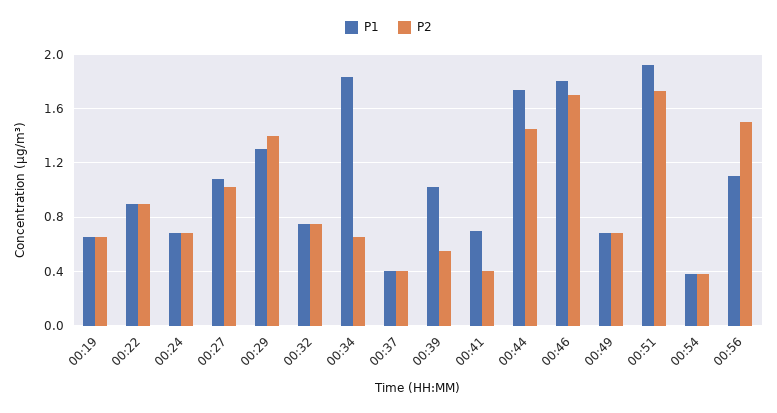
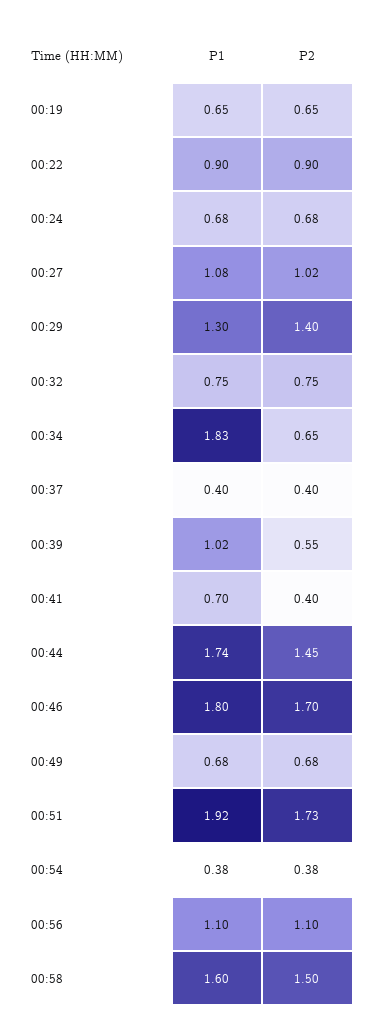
P2, 00:56: 1.5 -> 1.1
P1, 00:58: none -> 1.6
P2, 00:58: none -> 1.5

